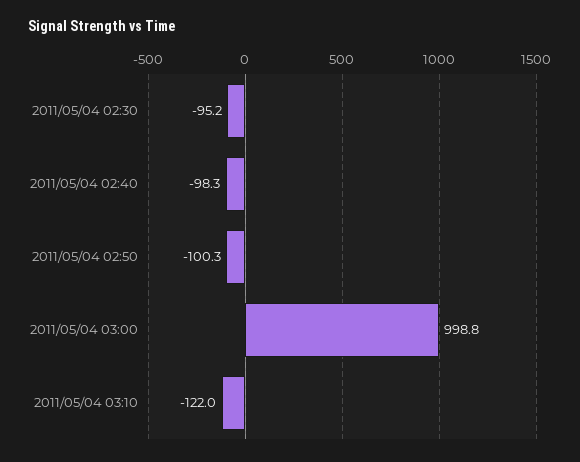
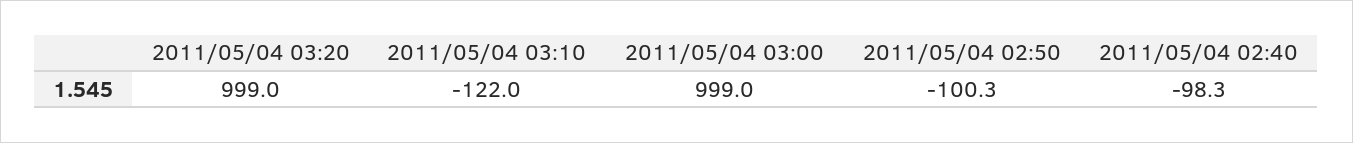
2011/05/04 02:30: -95.2 -> none
2011/05/04 03:00: 998.8 -> 999
2011/05/04 03:20: none -> 999

